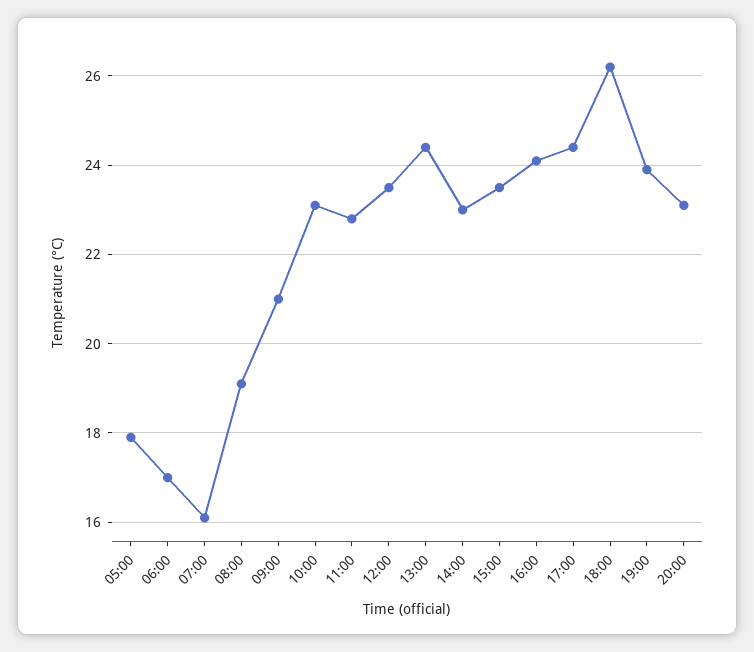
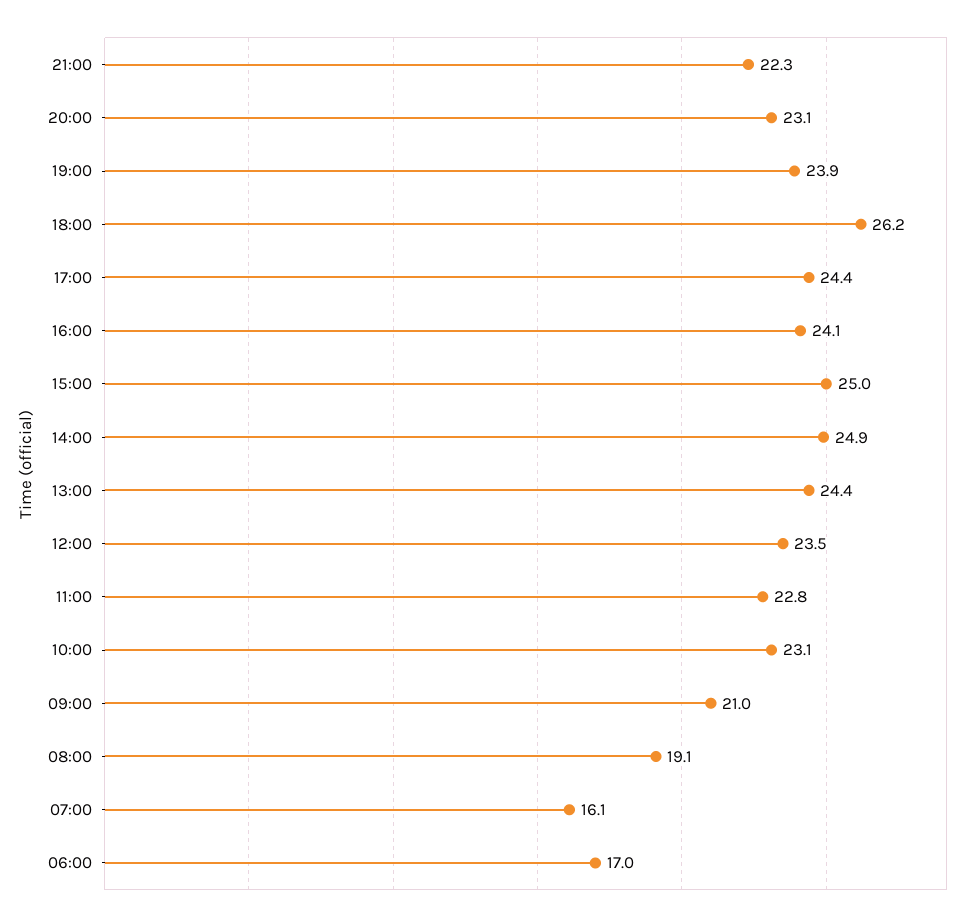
05:00: 18 -> none
14:00: 23 -> 24.9
15:00: 23.5 -> 25
21:00: none -> 22.3

